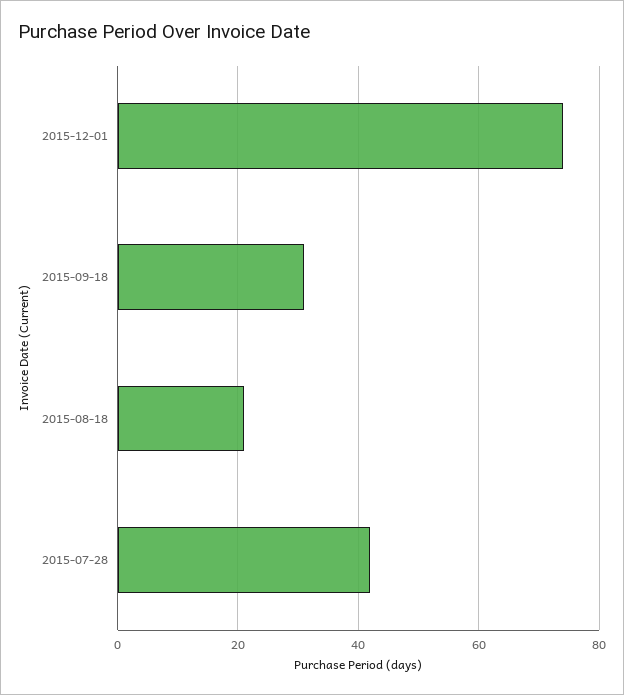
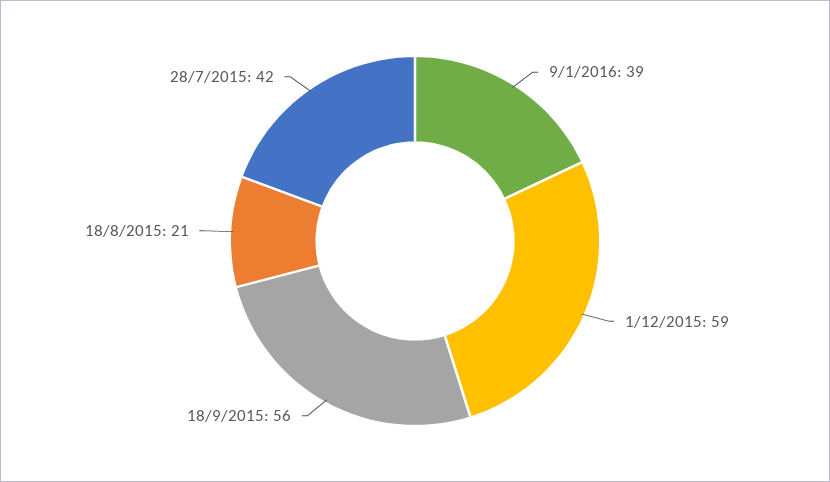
2015-12-01: 75 -> 59
2015-09-18: 30 -> 56
9/1/2016: none -> 39

